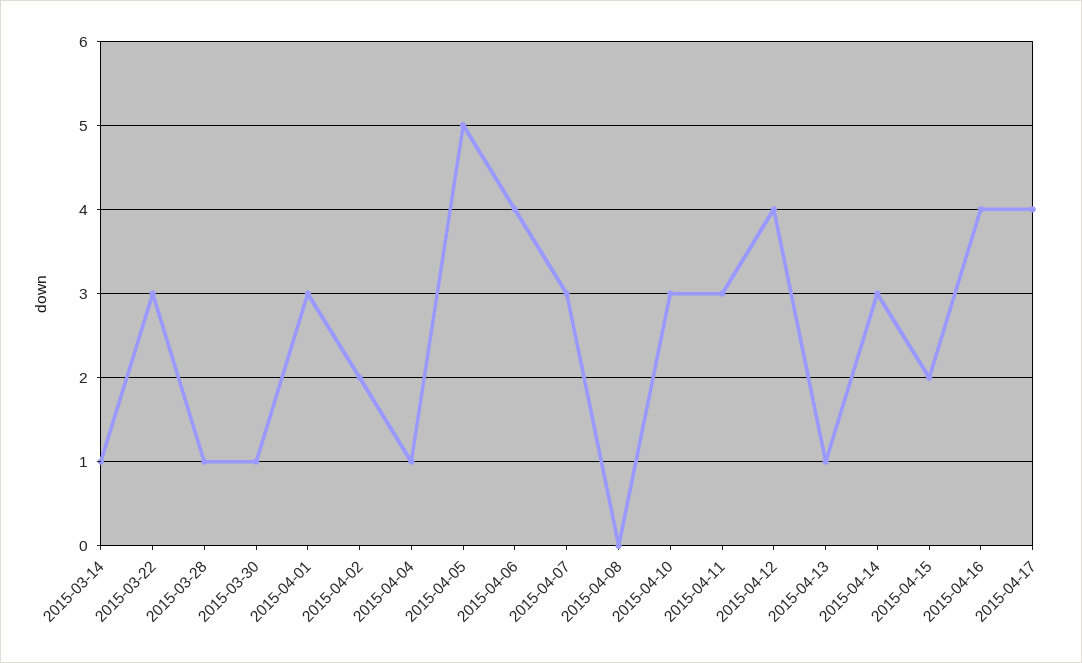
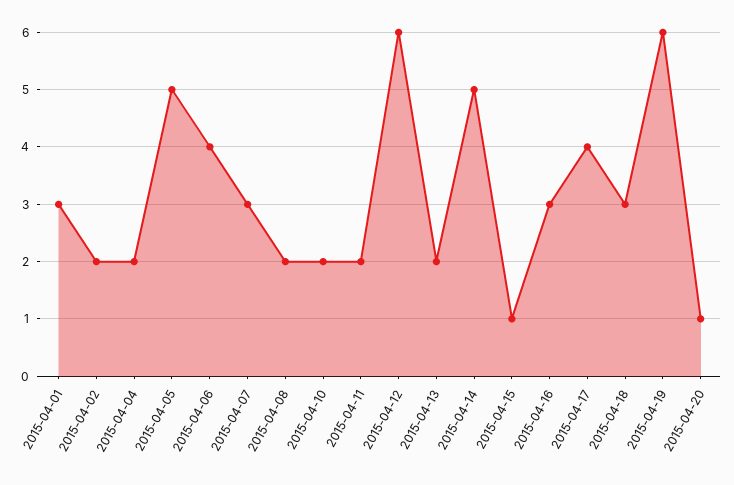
2015-03-14: 1 -> none
2015-03-22: 3 -> none
2015-03-28: 1 -> none
2015-03-30: 1 -> none
2015-04-04: 1 -> 2
2015-04-08: 0 -> 2
2015-04-10: 3 -> 2
2015-04-11: 3 -> 2
2015-04-12: 4 -> 6
2015-04-13: 1 -> 2
2015-04-14: 3 -> 5
2015-04-15: 2 -> 1
2015-04-16: 4 -> 3
2015-04-18: none -> 3
2015-04-19: none -> 6
2015-04-20: none -> 1

